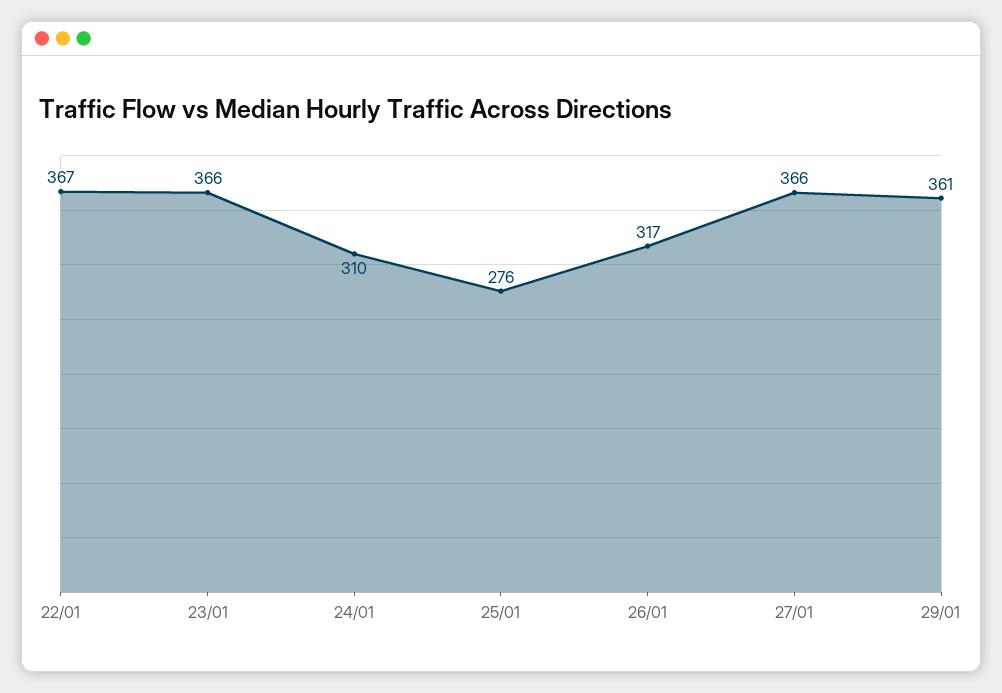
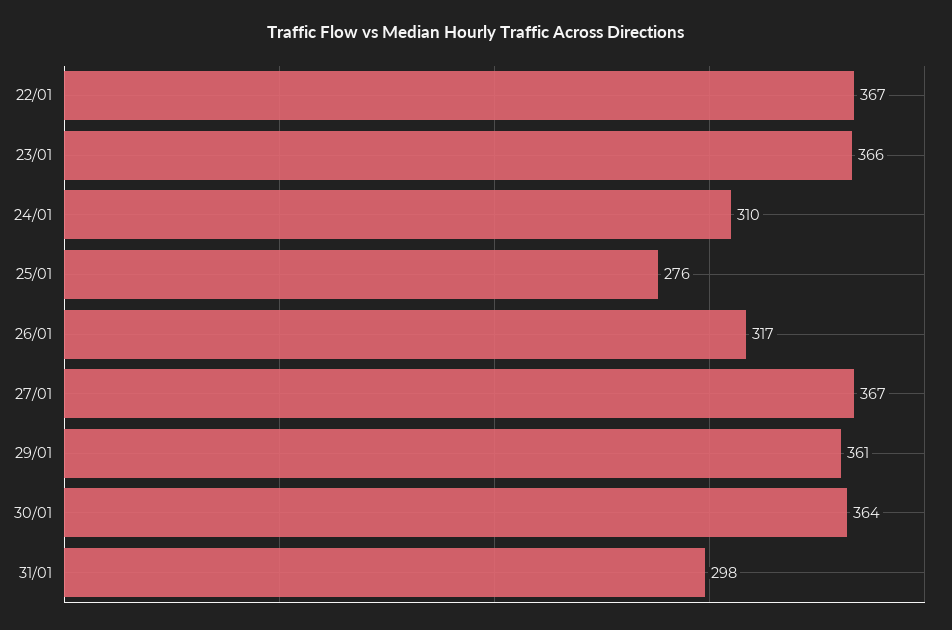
27/01: 366 -> 367
30/01: none -> 364
31/01: none -> 298

